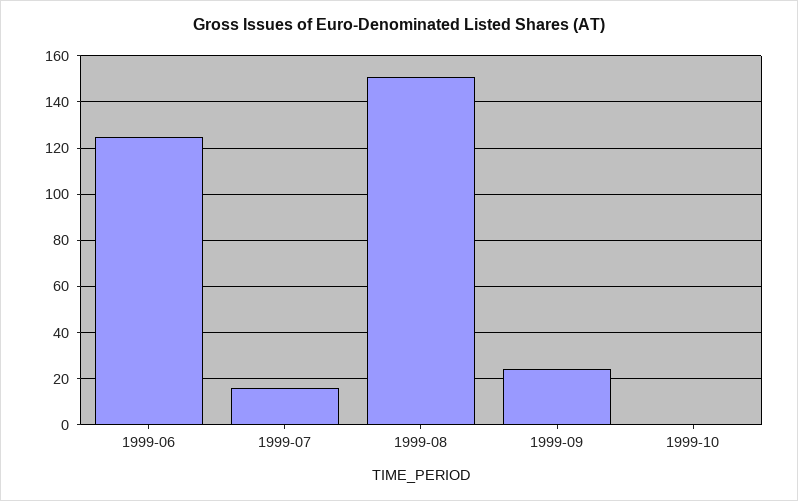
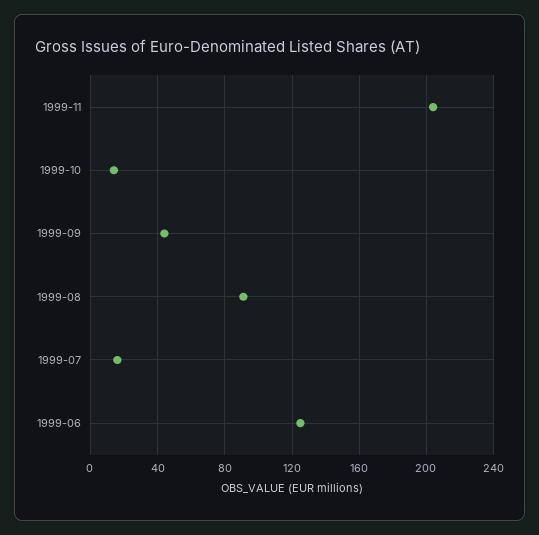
1999-08: 150 -> 90
1999-09: 25 -> 45
1999-10: 0 -> 15
1999-11: none -> 205

